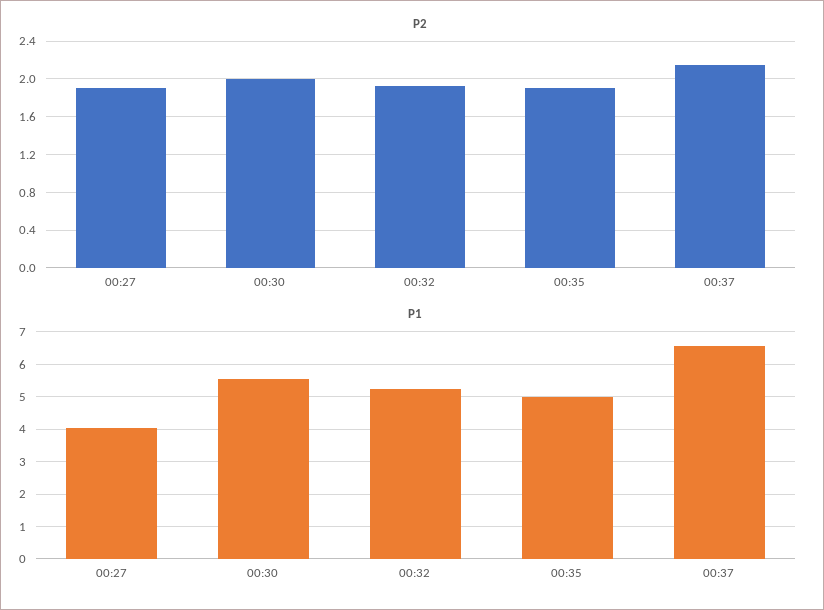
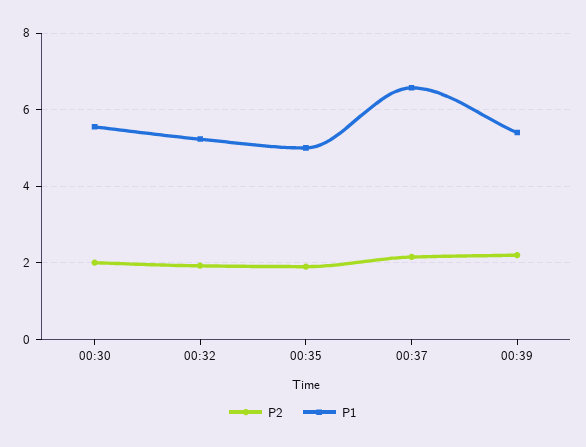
P2, 00:27: 1.9 -> none
P1, 00:27: 4 -> none
P2, 00:39: none -> 2.2
P1, 00:39: none -> 5.4

